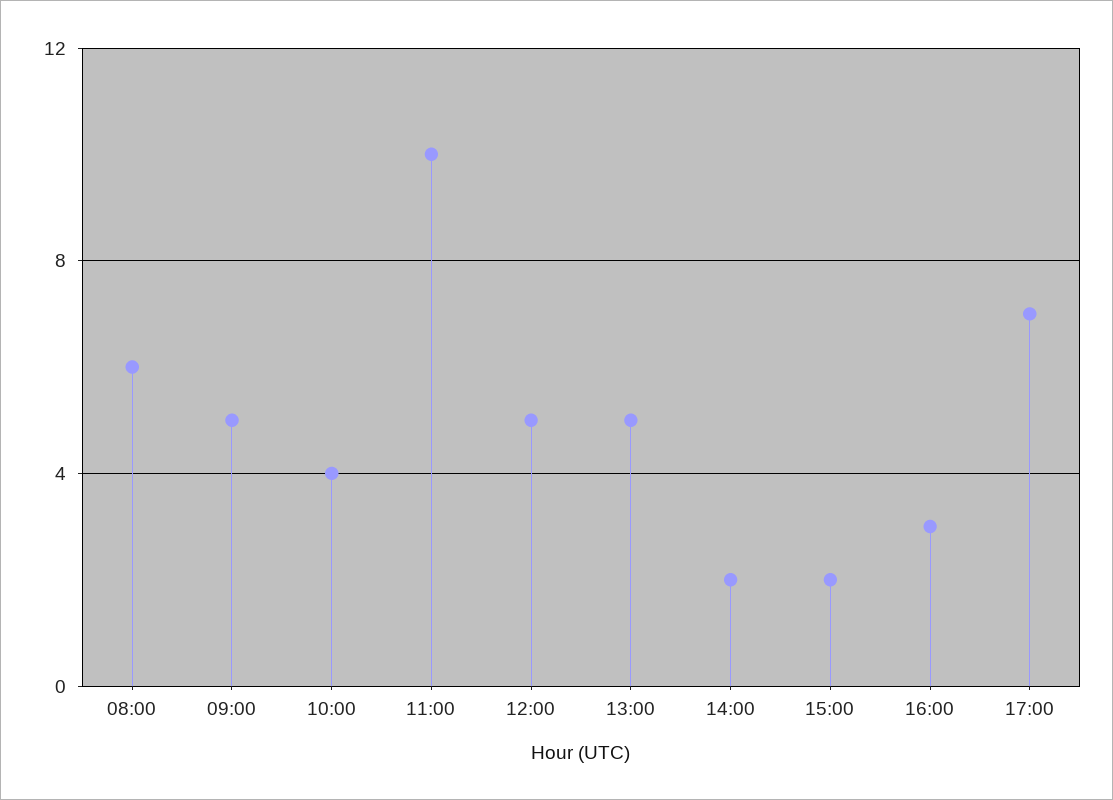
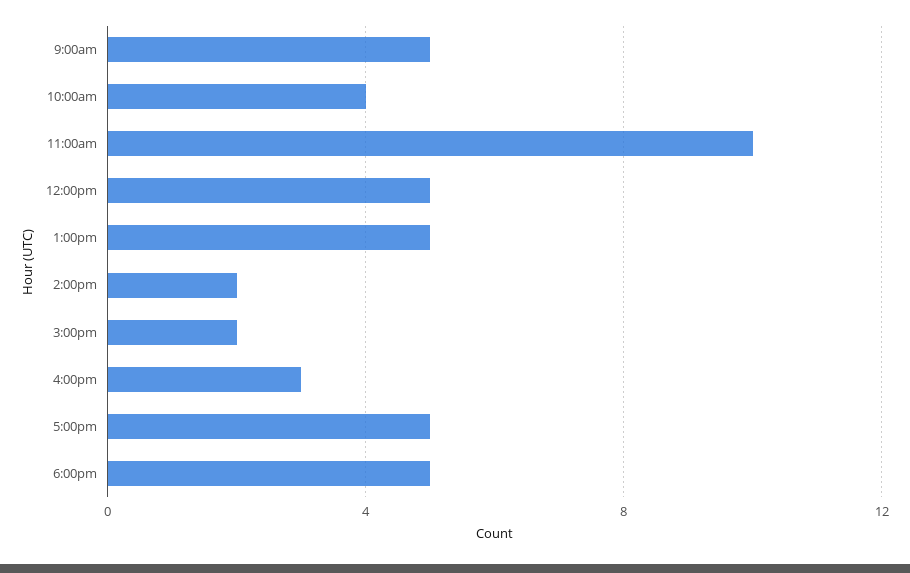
08:00: 6 -> none
17:00: 7 -> 5
6:00pm: none -> 5

